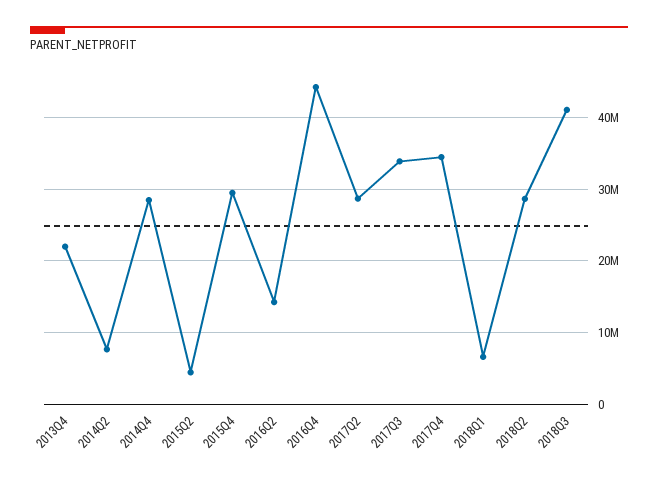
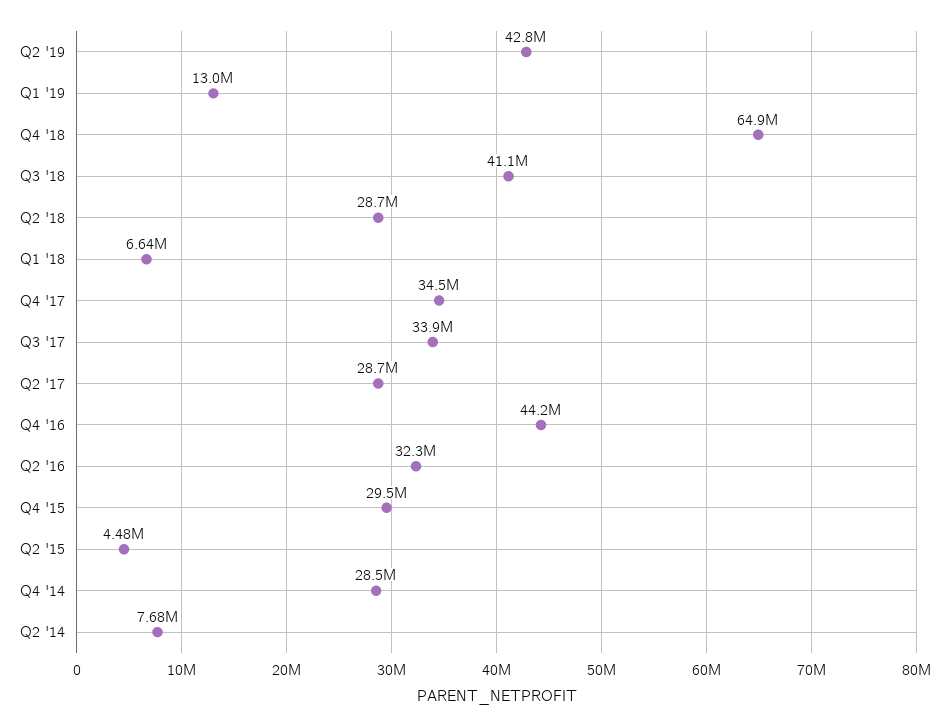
2013Q4: 22000000 -> none
2016Q2: 14000000 -> 32300000
Q2 '19: none -> 42800000
Q1 '19: none -> 13000000
Q4 '18: none -> 64900000

